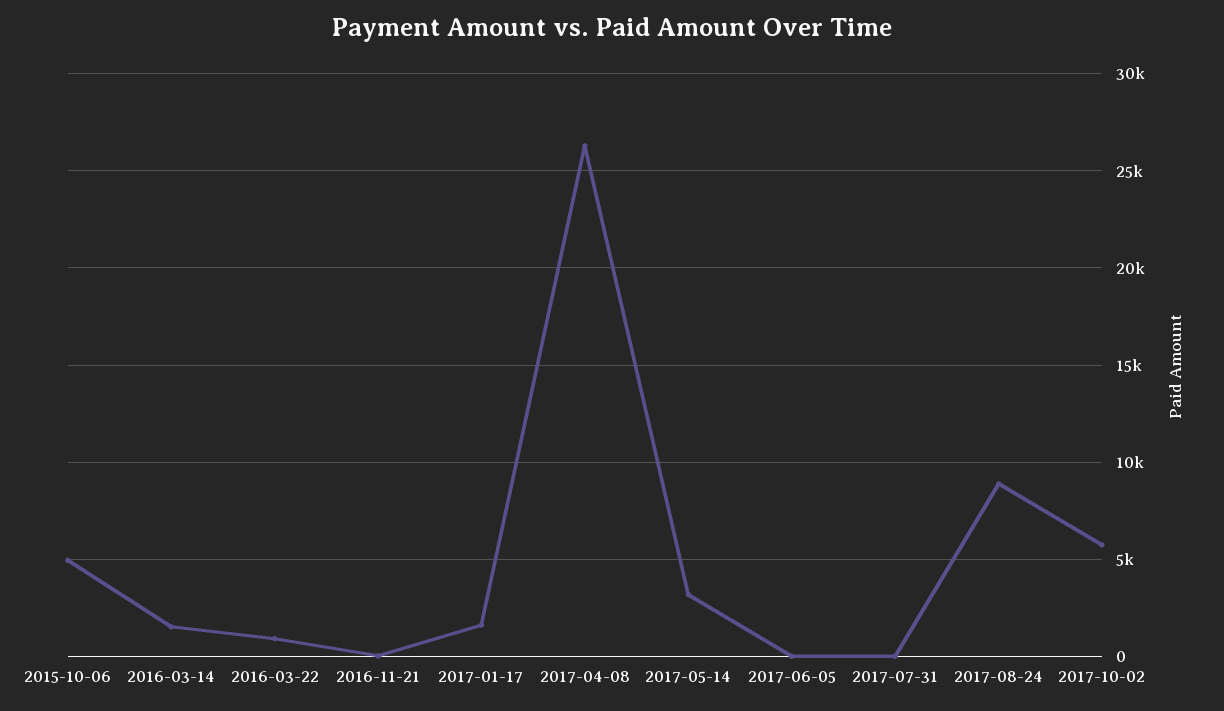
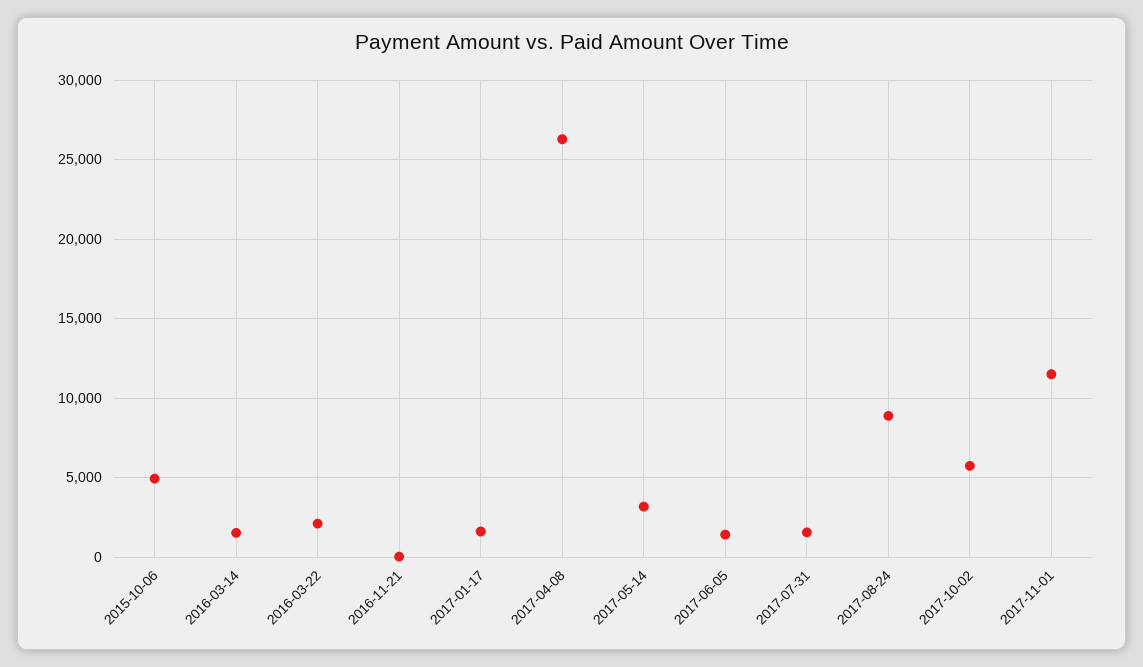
2016-03-22: 1000 -> 2000
2017-06-05: 0 -> 1500
2017-07-31: 0 -> 1500
2017-11-01: none -> 11500

